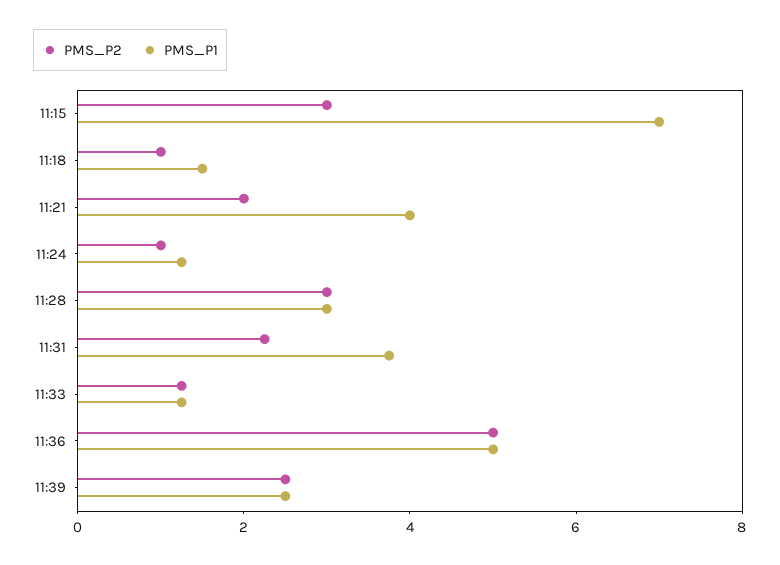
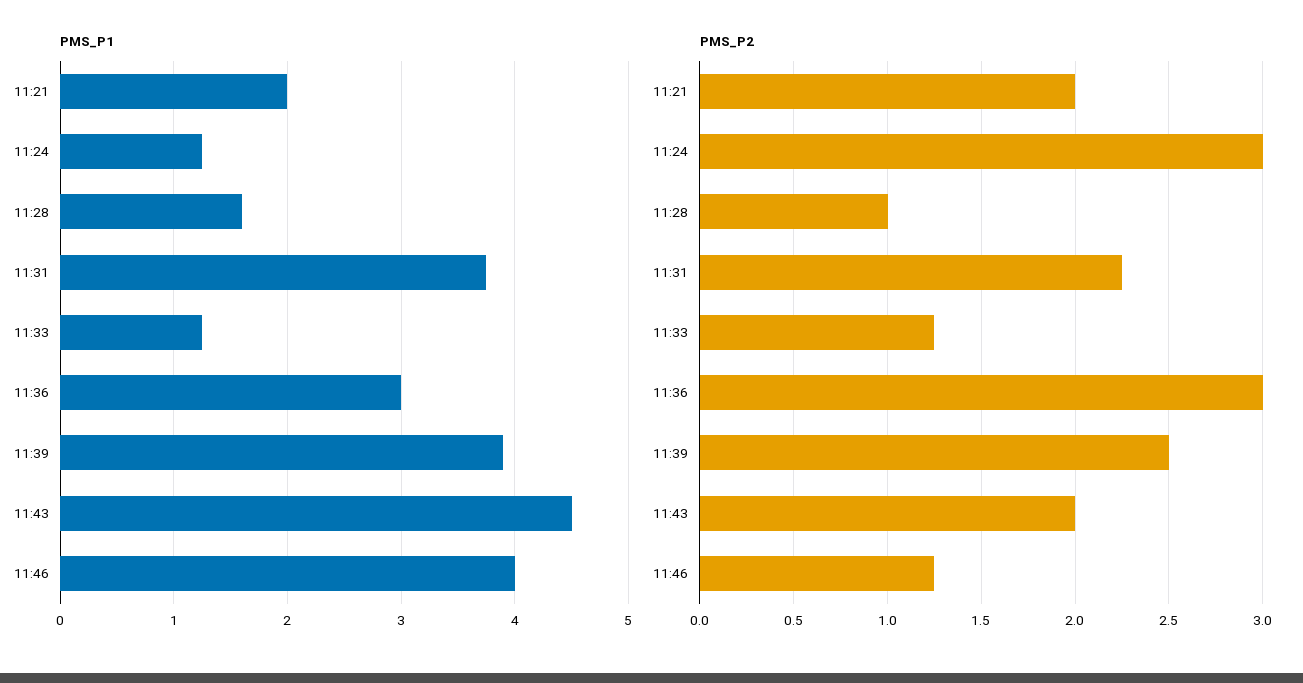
PMS_P2, 11:15: 3 -> none
PMS_P1, 11:15: 7 -> none
PMS_P2, 11:18: 1 -> none
PMS_P1, 11:18: 1.5 -> none
PMS_P1, 11:21: 4 -> 2
PMS_P2, 11:24: 1 -> 3
PMS_P2, 11:28: 3 -> 1
PMS_P1, 11:28: 3 -> 1.6
PMS_P2, 11:36: 5 -> 3
PMS_P1, 11:36: 5 -> 3
PMS_P1, 11:39: 2.5 -> 3.9
PMS_P1, 11:43: none -> 4.5
PMS_P1, 11:46: none -> 4
PMS_P2, 11:43: none -> 2
PMS_P2, 11:46: none -> 1.25

